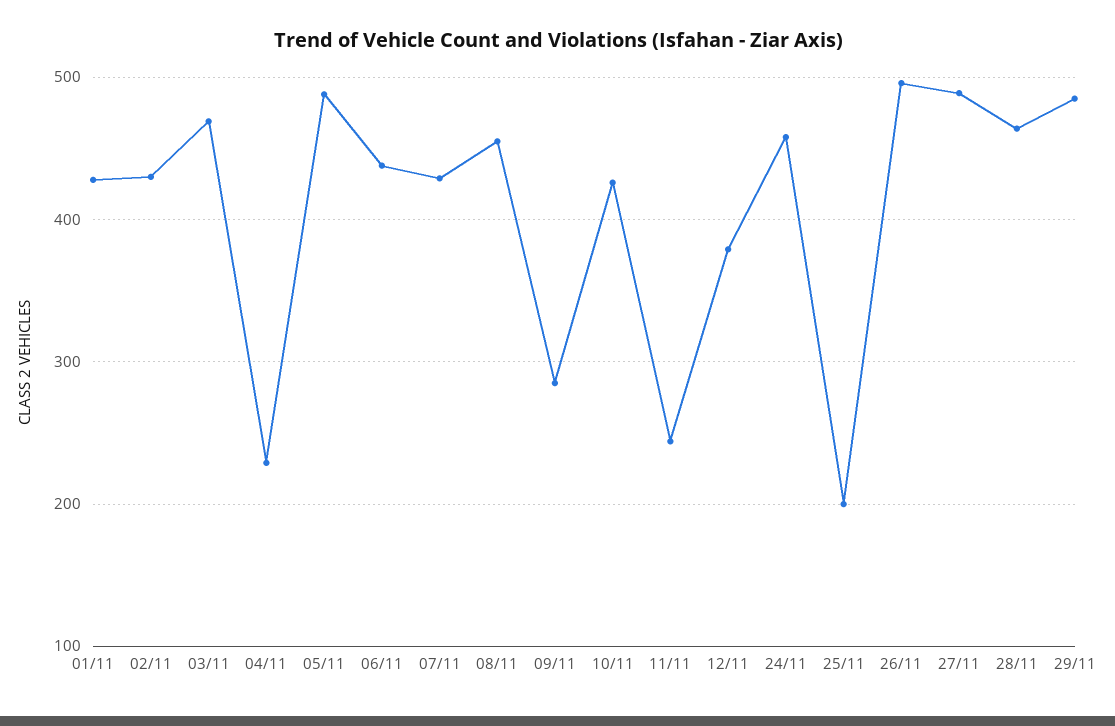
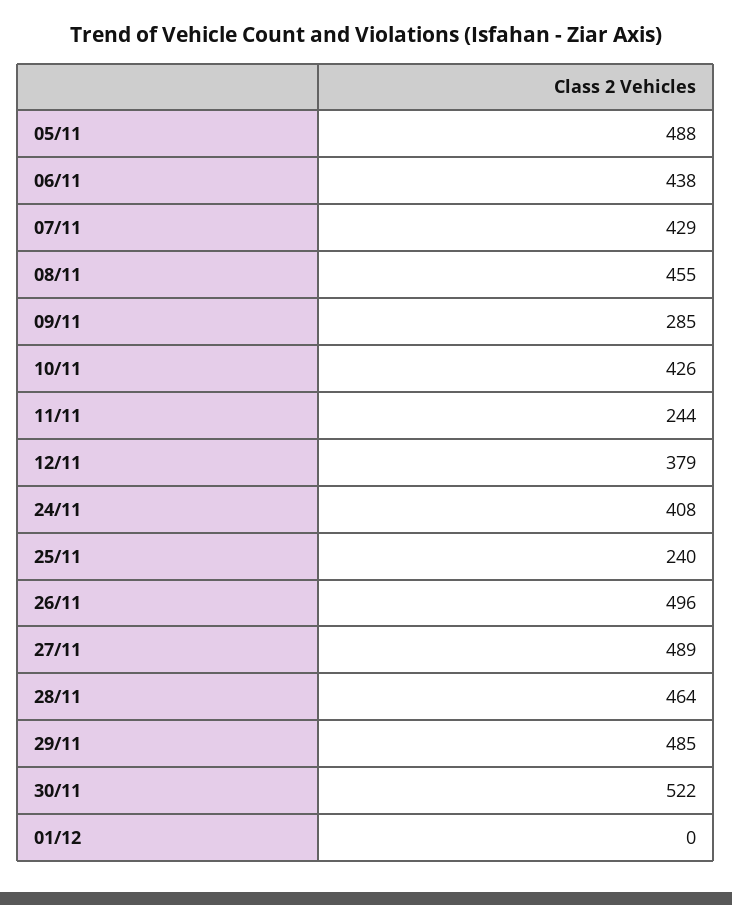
01/11: 430 -> none
02/11: 430 -> none
03/11: 470 -> none
04/11: 230 -> none
24/11: 460 -> 408
25/11: 200 -> 240
30/11: none -> 522
01/12: none -> 0

